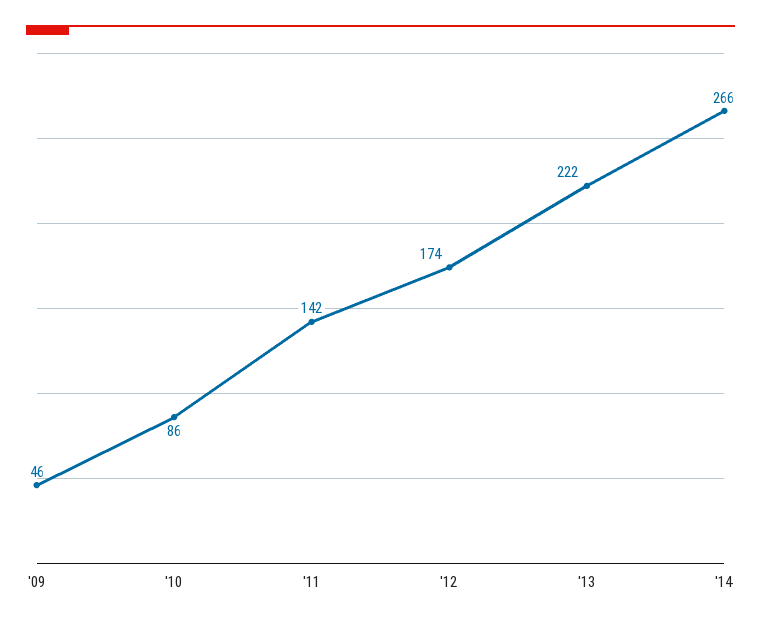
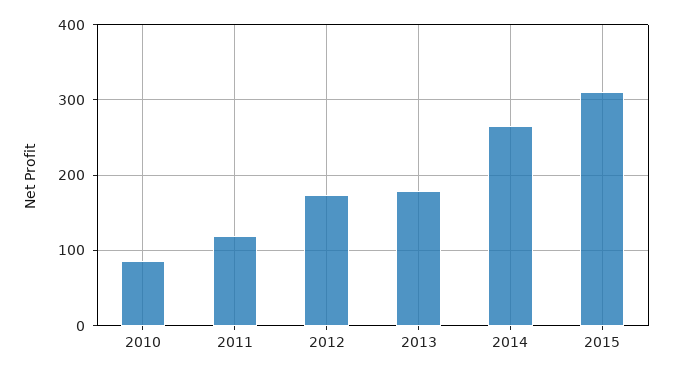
'09: 46 -> none
'11: 142 -> 120
'13: 222 -> 180
2015: none -> 310

